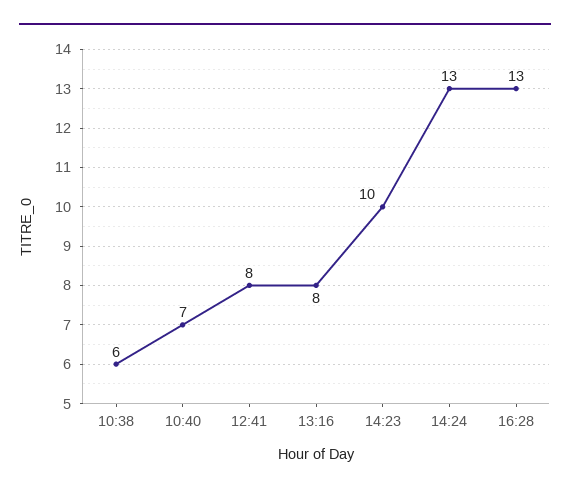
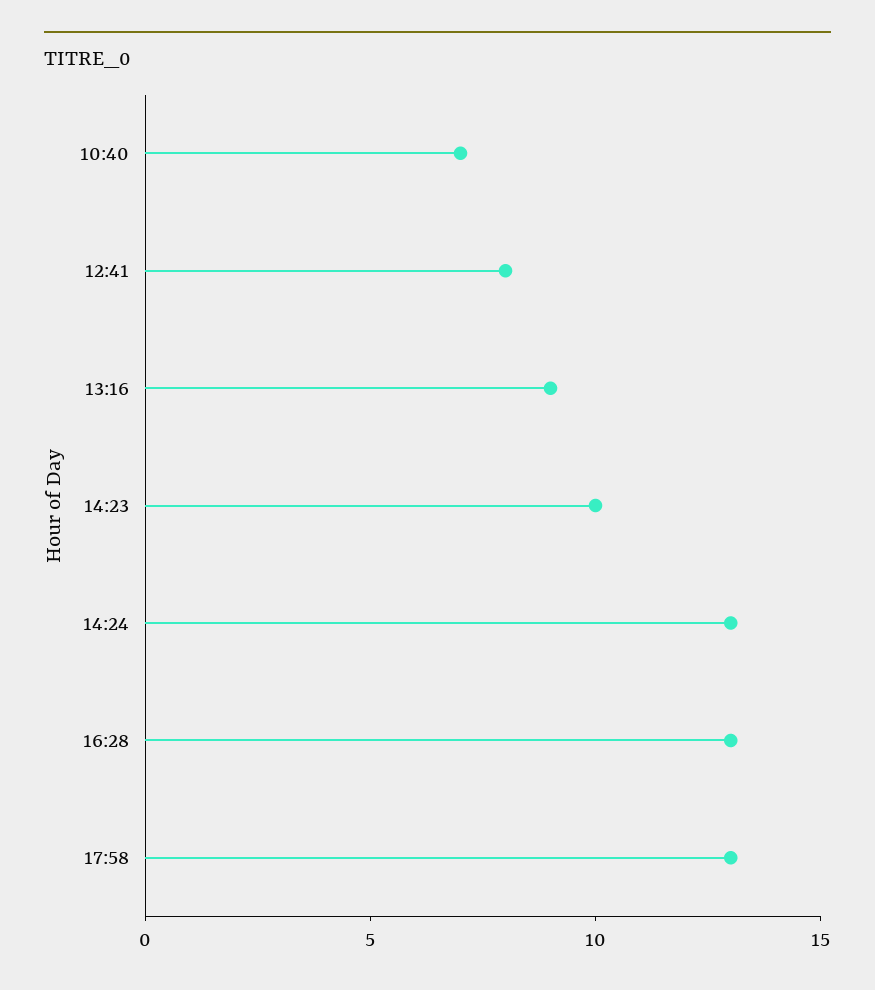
10:38: 6 -> none
13:16: 8 -> 9
17:58: none -> 13

